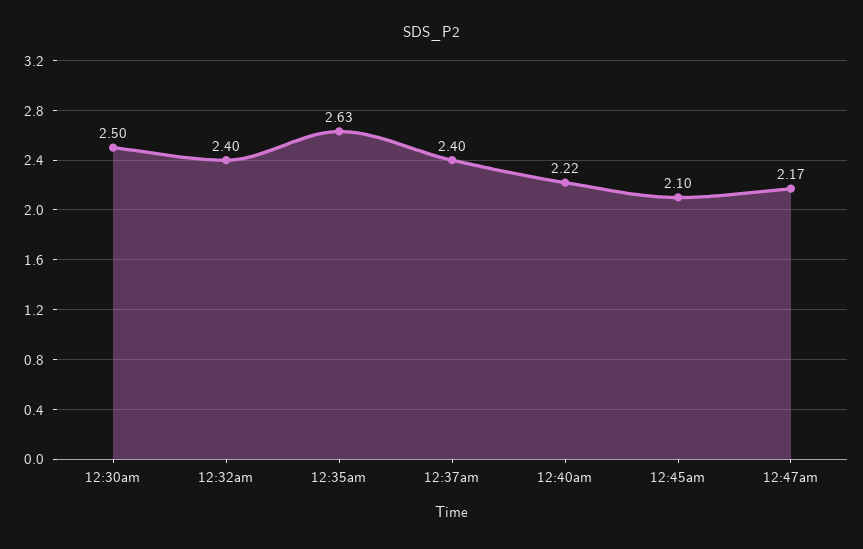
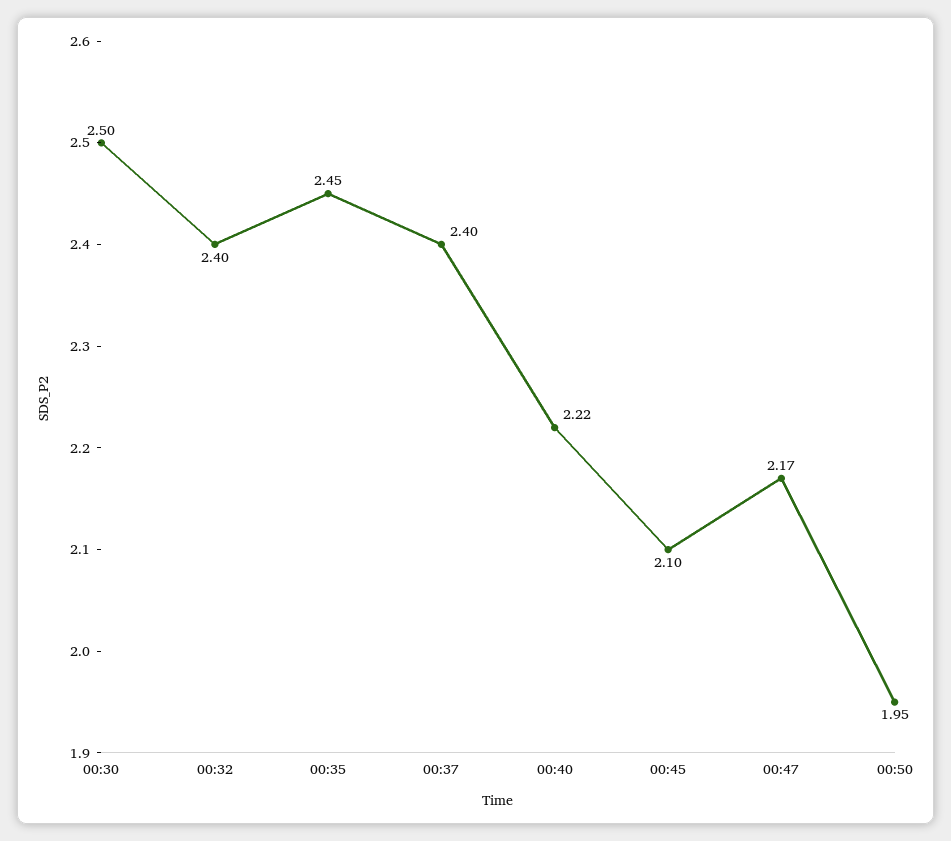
12:35am: 2.63 -> 2.45
00:50: none -> 1.95

